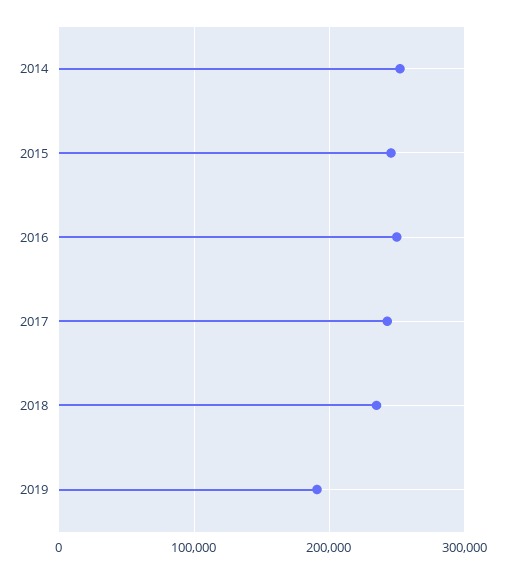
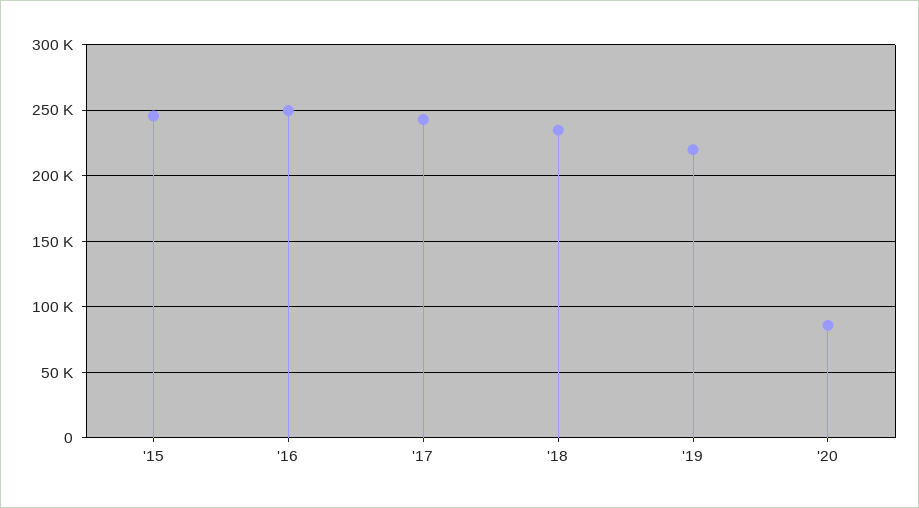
2014: 250000 -> none
2019: 190000 -> 220000
'20: none -> 85000

